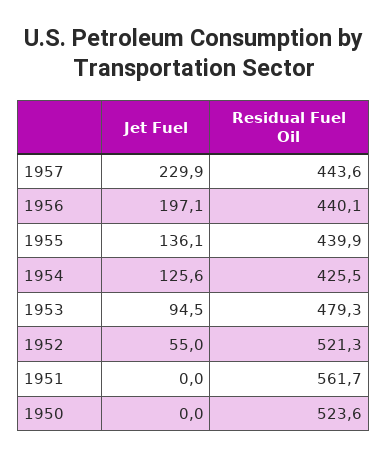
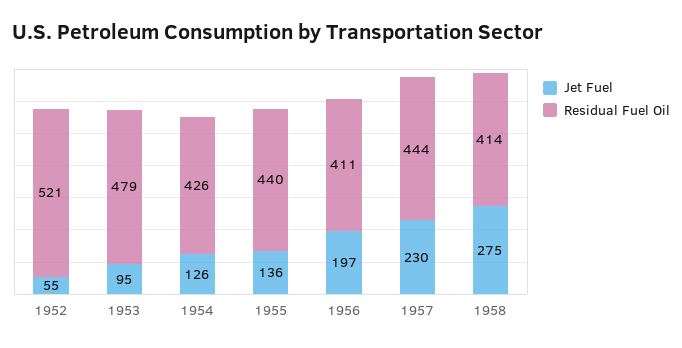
Residual Fuel Oil, 1956: 440.1 -> 411
Jet Fuel, 1951: 0 -> none
Residual Fuel Oil, 1951: 561.7 -> none
Jet Fuel, 1950: 0 -> none
Residual Fuel Oil, 1950: 523.6 -> none
Jet Fuel, 1958: none -> 275
Residual Fuel Oil, 1958: none -> 414

